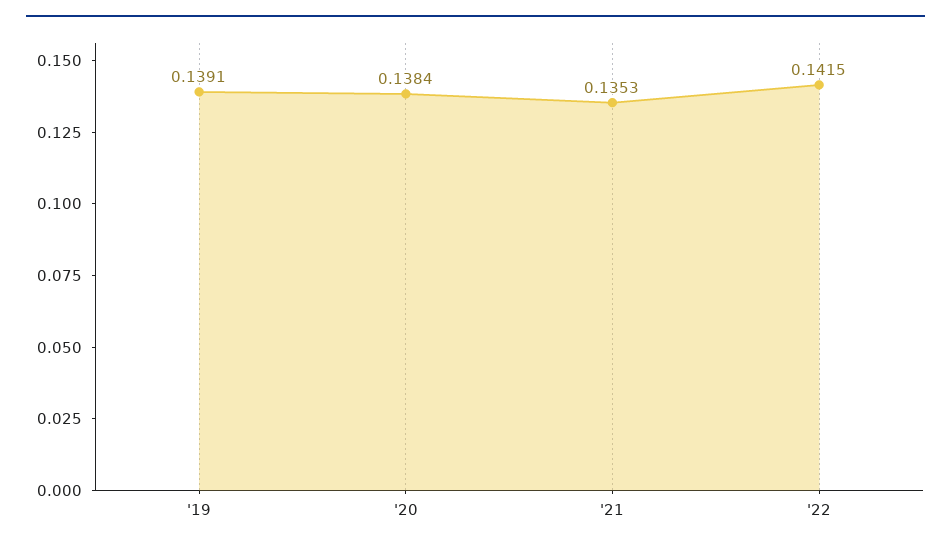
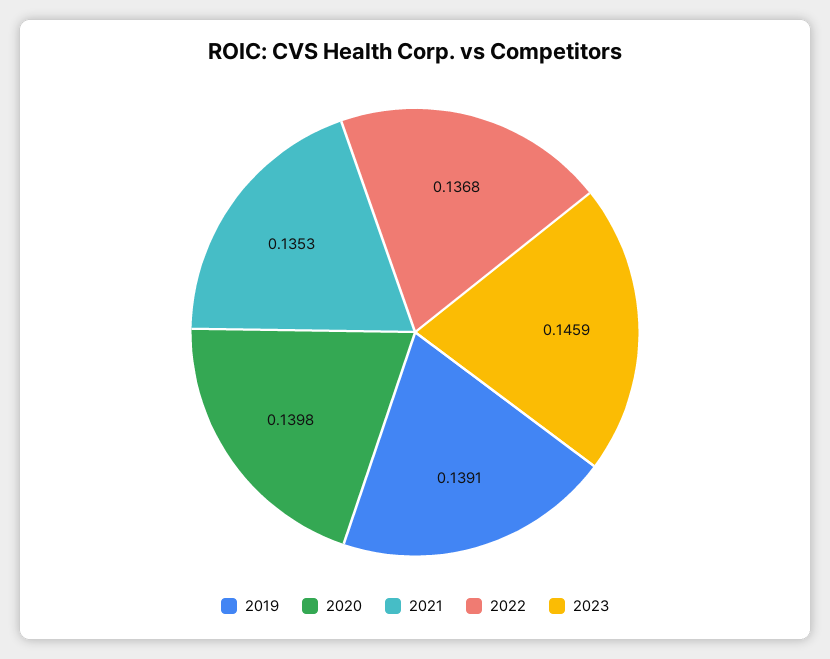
'20: 0.1384 -> 0.1398
'22: 0.1415 -> 0.1368
2023: none -> 0.1459

